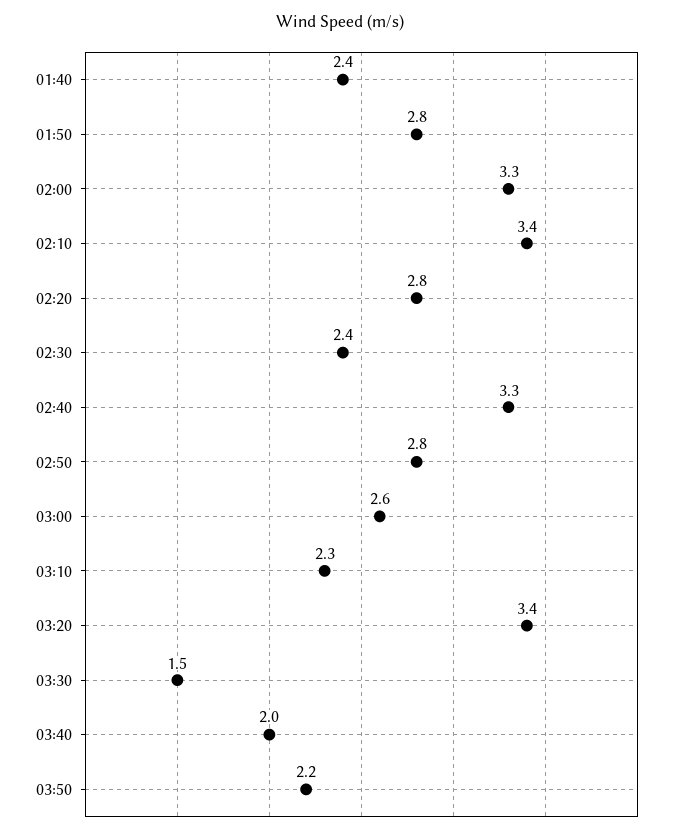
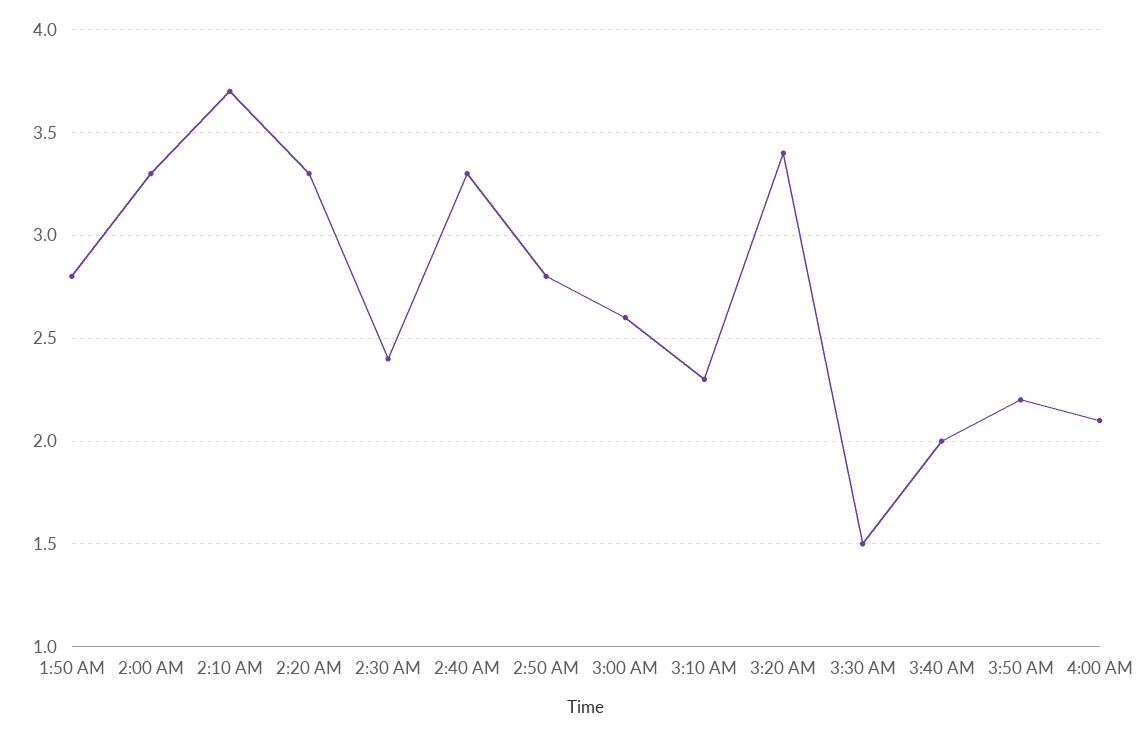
01:40: 2.4 -> none
02:10: 3.4 -> 3.7
02:20: 2.8 -> 3.3
4:00 AM: none -> 2.1

